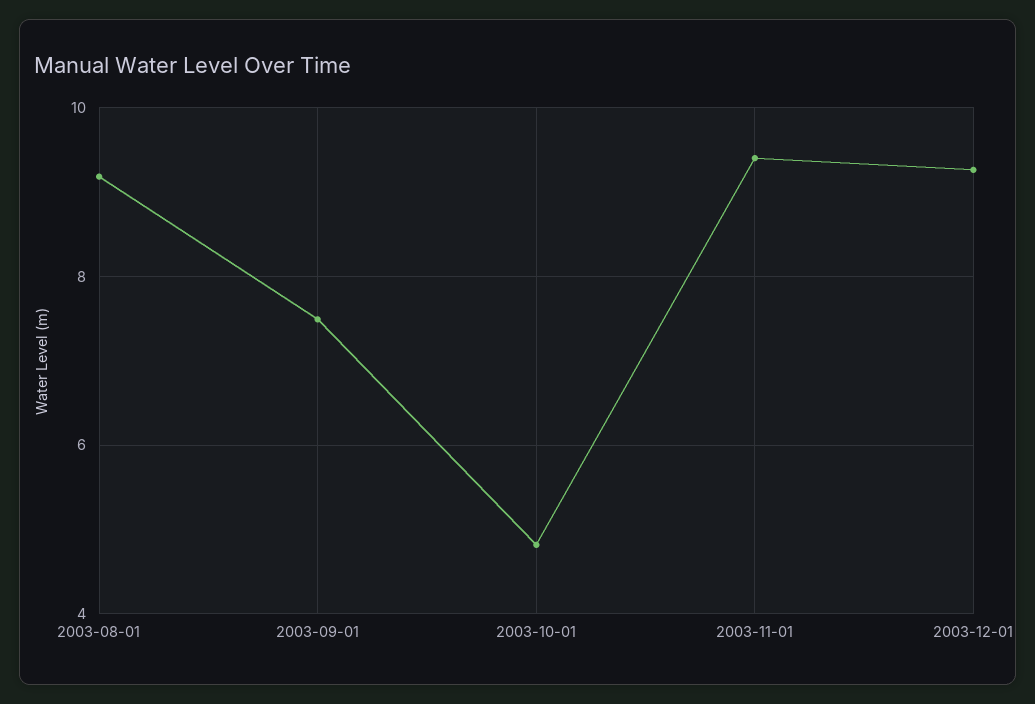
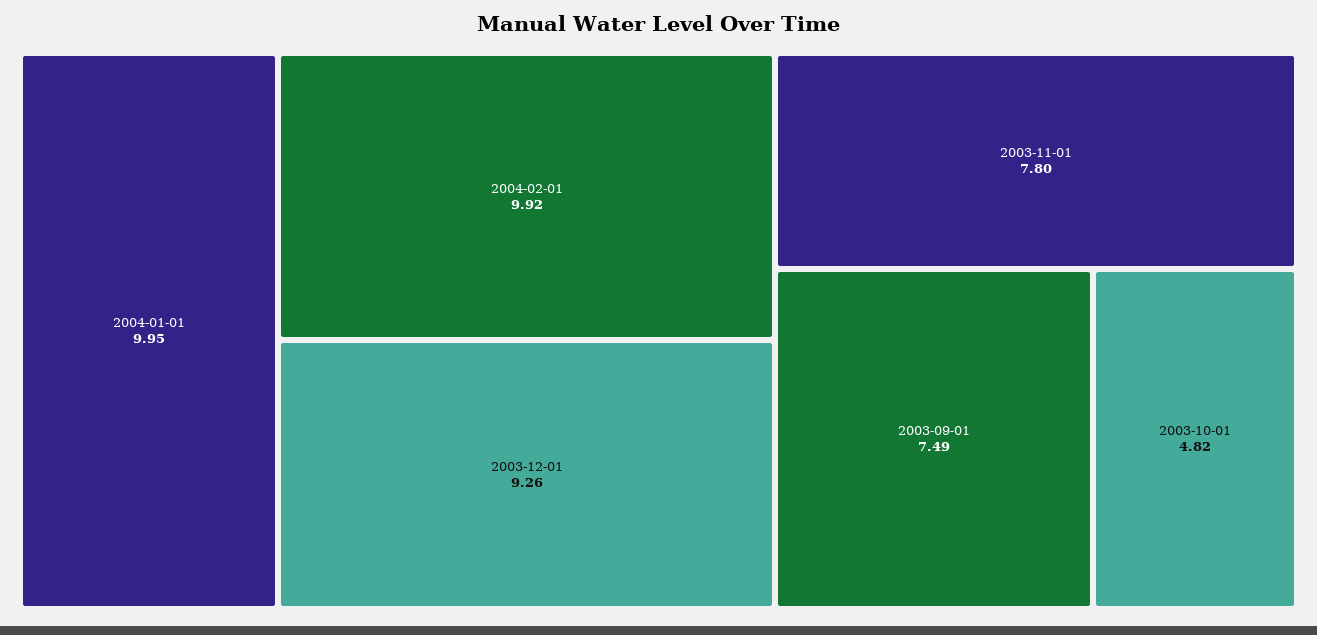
2003-08-01: 9.2 -> none
2003-11-01: 9.4 -> 7.8
2004-01-01: none -> 9.95
2004-02-01: none -> 9.92

